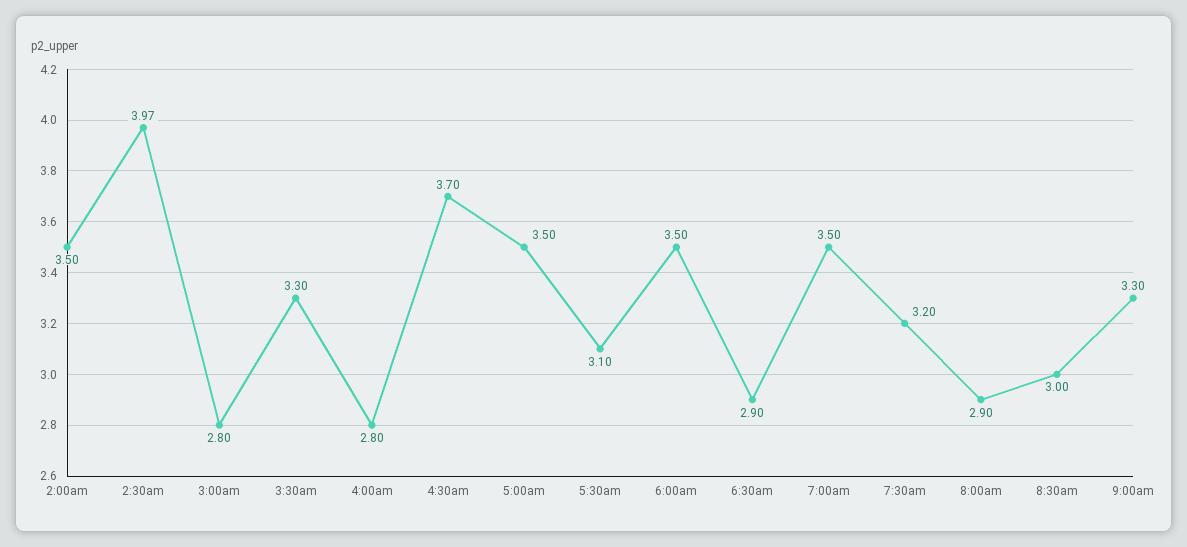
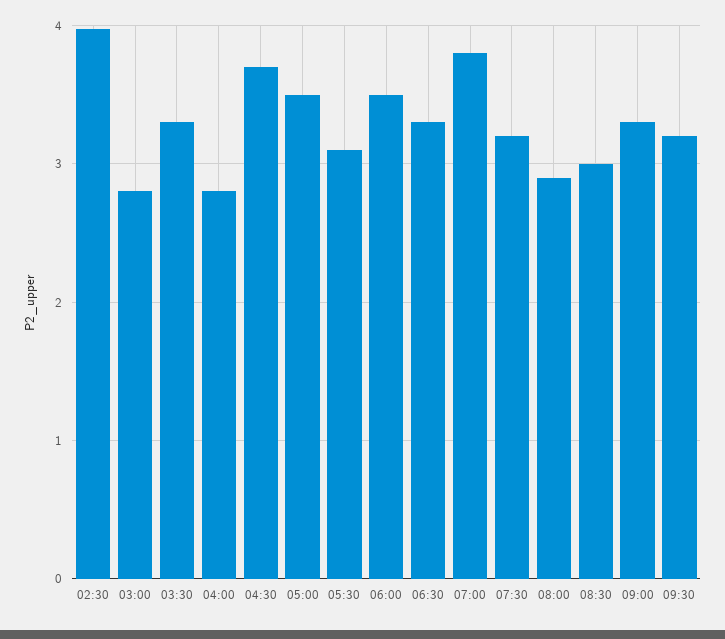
2:00am: 3.5 -> none
6:30am: 2.9 -> 3.3
7:00am: 3.5 -> 3.8
09:30: none -> 3.2

